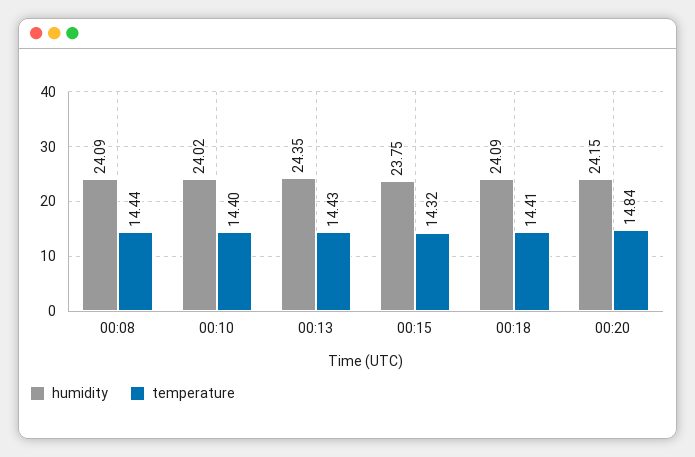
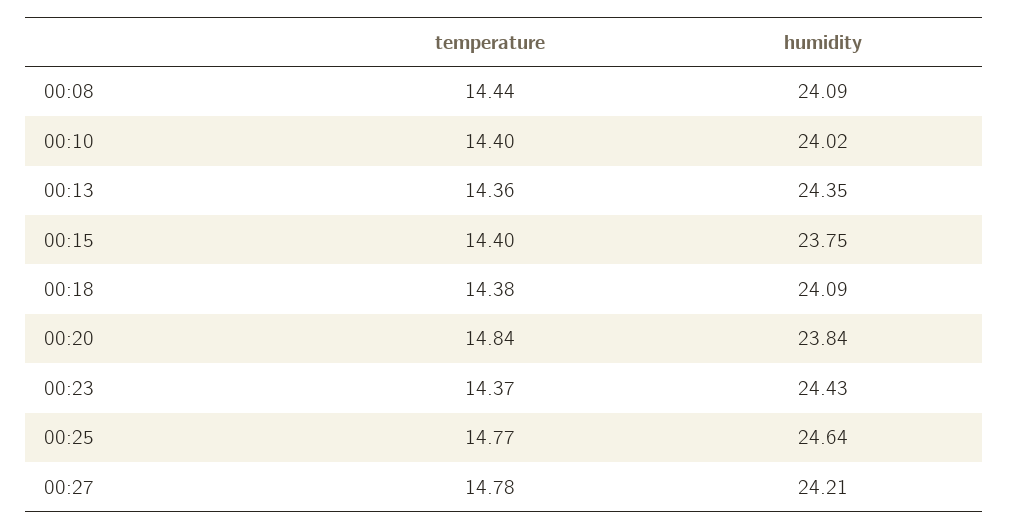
temperature, 00:13: 14.43 -> 14.36
temperature, 00:15: 14.32 -> 14.4
temperature, 00:18: 14.41 -> 14.38
humidity, 00:20: 24.15 -> 23.84
temperature, 00:23: none -> 14.37
humidity, 00:23: none -> 24.43
temperature, 00:25: none -> 14.77
humidity, 00:25: none -> 24.64
temperature, 00:27: none -> 14.78
humidity, 00:27: none -> 24.21

